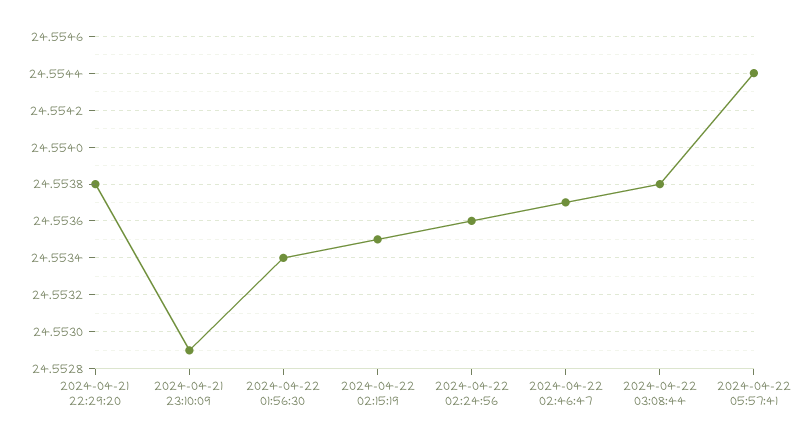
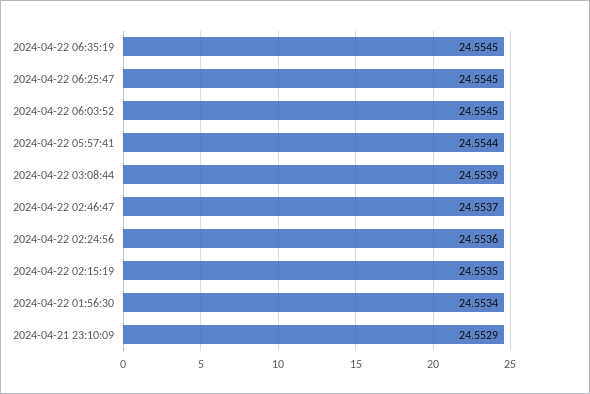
2024-04-21 22:29:20: 24.5538 -> none
2024-04-22 03:08:44: 24.5538 -> 24.5539
2024-04-22 06:35:19: none -> 24.5545
2024-04-22 06:25:47: none -> 24.5545
2024-04-22 06:03:52: none -> 24.5545

